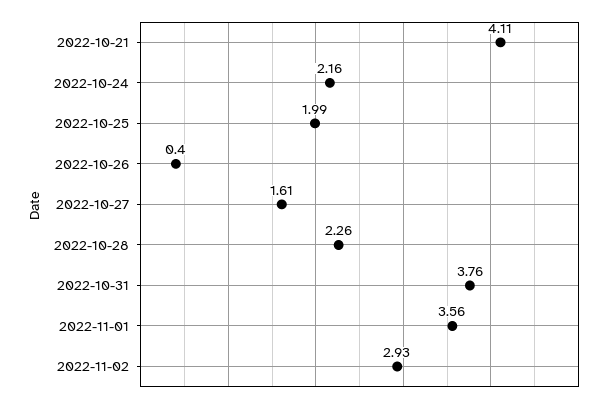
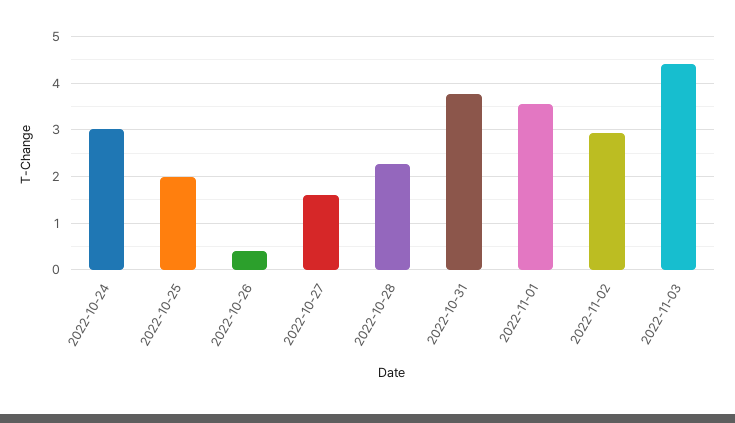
2022-10-21: 4.11 -> none
2022-10-24: 2.16 -> 3
2022-11-03: none -> 4.4

